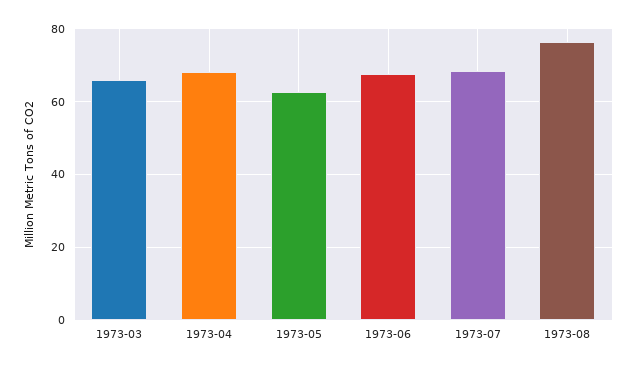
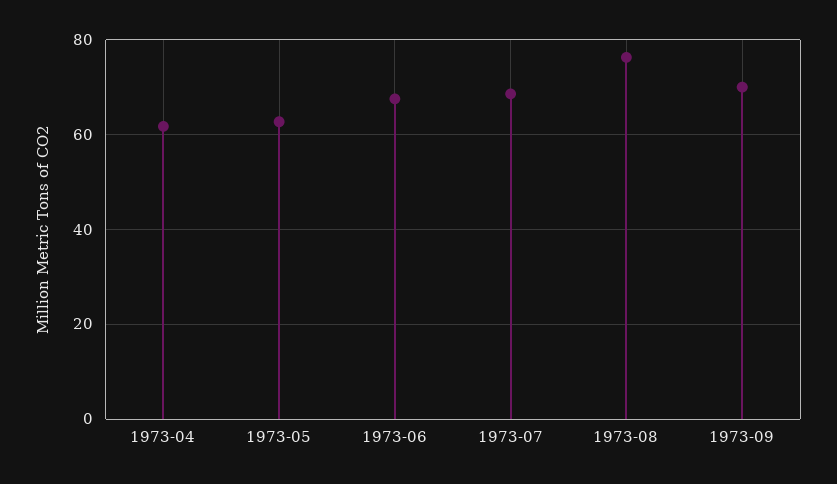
1973-03: 66 -> none
1973-04: 68 -> 62
1973-09: none -> 70

